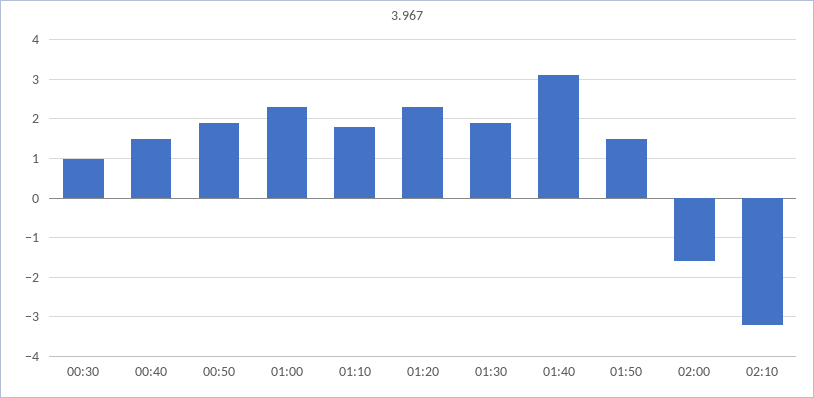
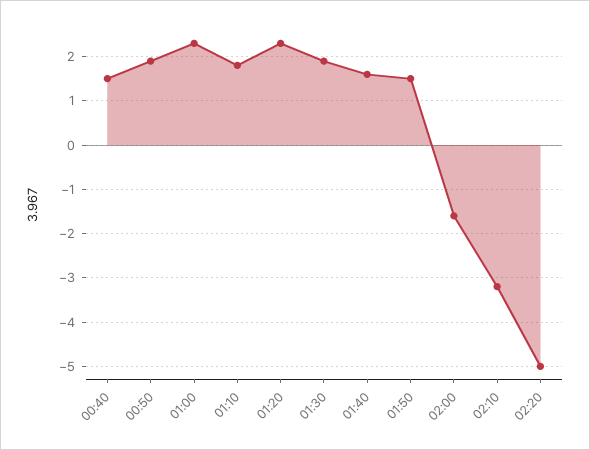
00:30: 1 -> none
01:40: 3 -> 1.5
02:20: none -> -5

